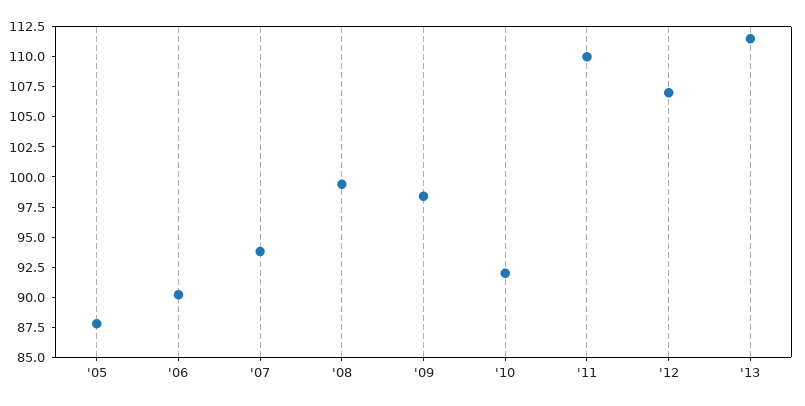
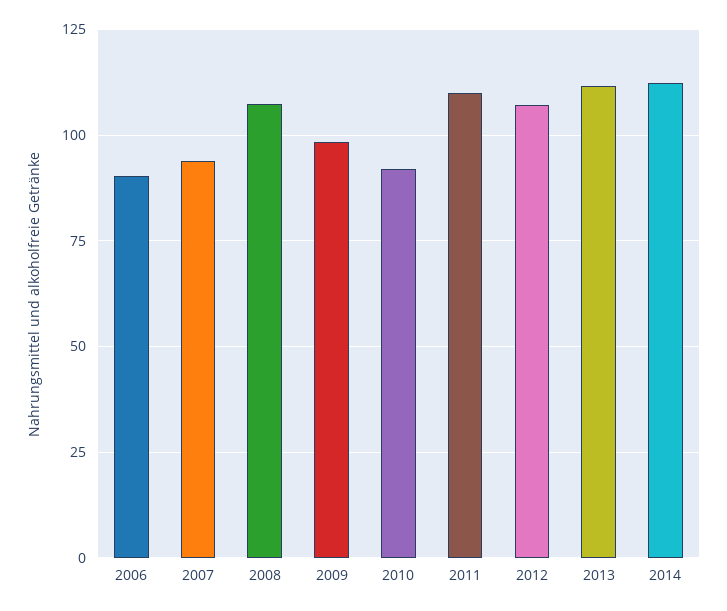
'05: 87.5 -> none
'08: 100 -> 107.5
2014: none -> 112.5

